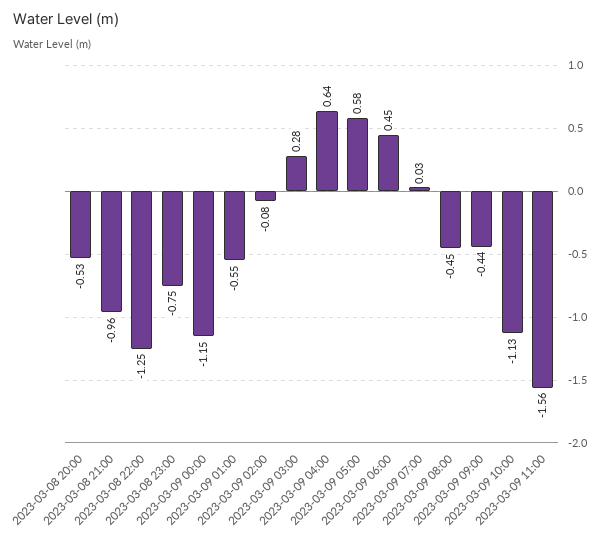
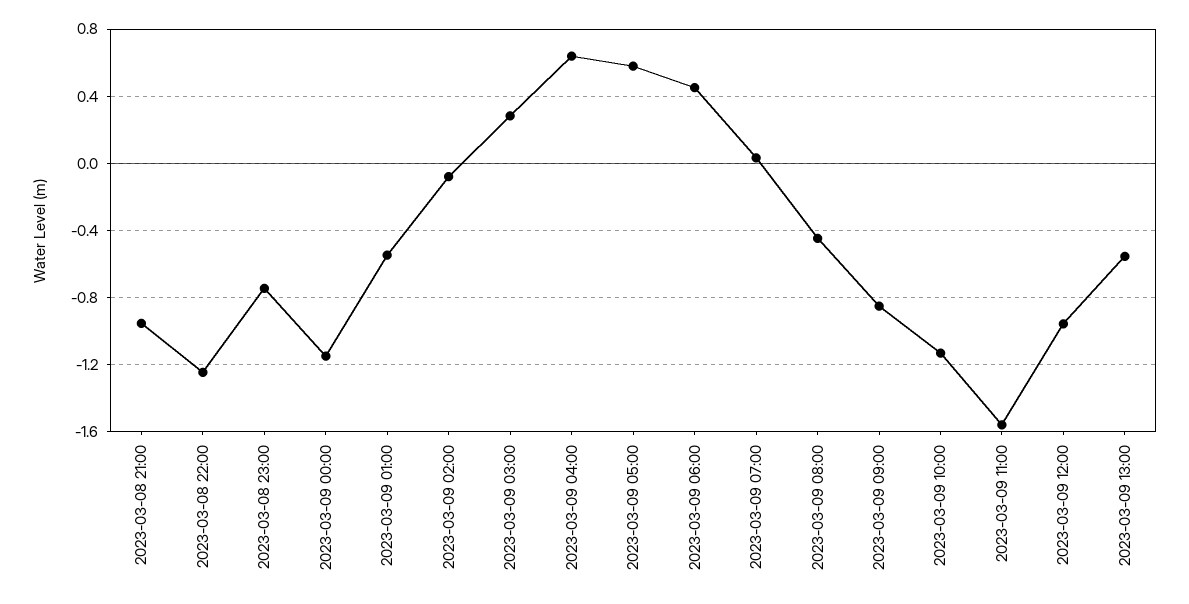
2023-03-08 20:00: -0.53 -> none
2023-03-09 09:00: -0.44 -> -0.85
2023-03-09 12:00: none -> -0.95
2023-03-09 13:00: none -> -0.55

